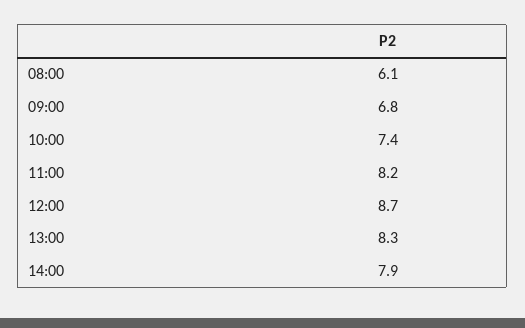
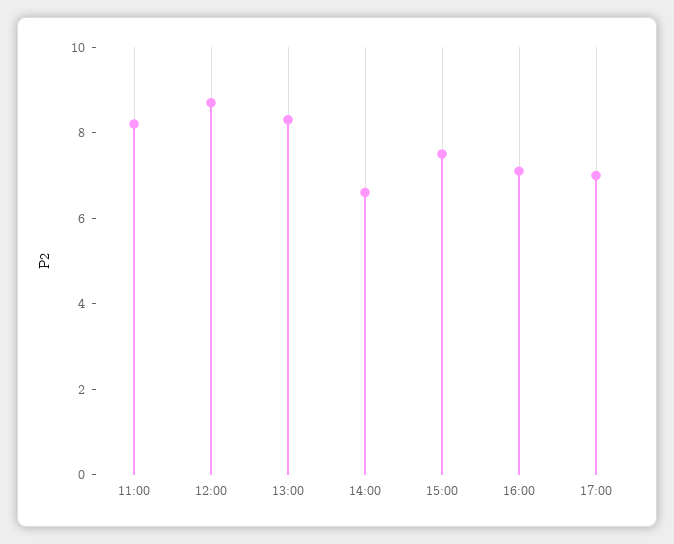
08:00: 6.1 -> none
09:00: 6.8 -> none
10:00: 7.4 -> none
14:00: 7.9 -> 6.5
15:00: none -> 7.5
16:00: none -> 7
17:00: none -> 7

